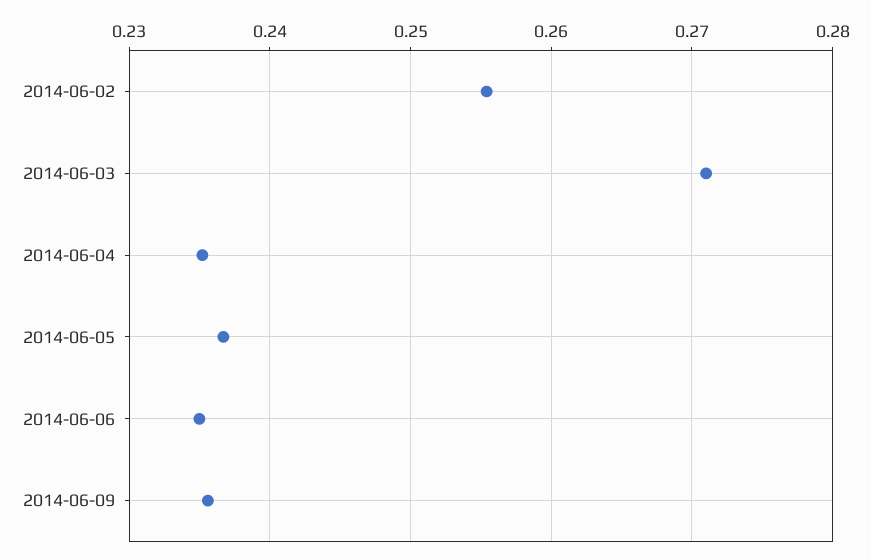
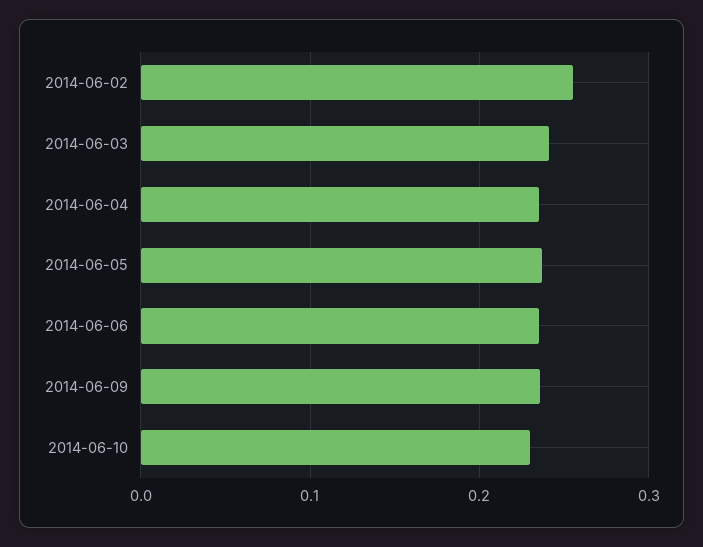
2014-06-03: 0.271 -> 0.24
2014-06-10: none -> 0.23

